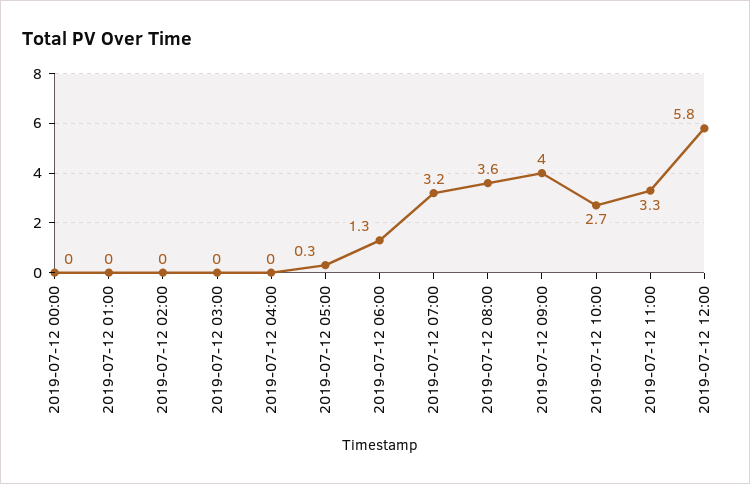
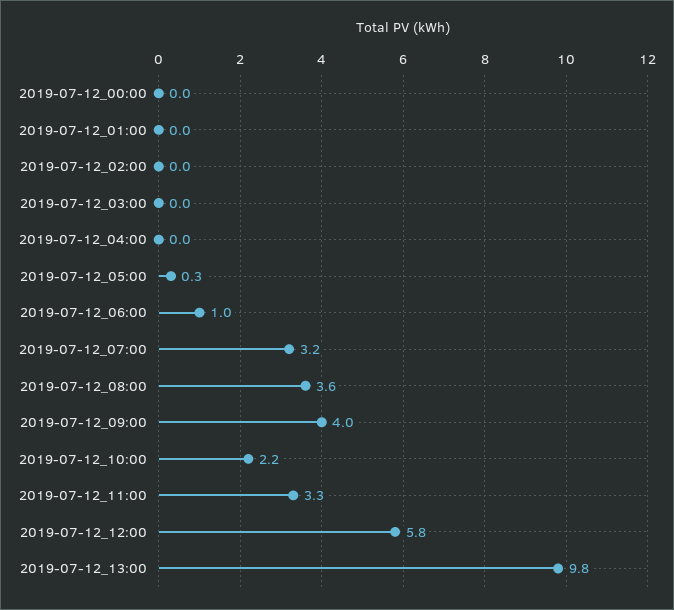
2019-07-12 06:00: 1.3 -> 1
2019-07-12 10:00: 2.7 -> 2.2
2019-07-12_13:00: none -> 9.8

